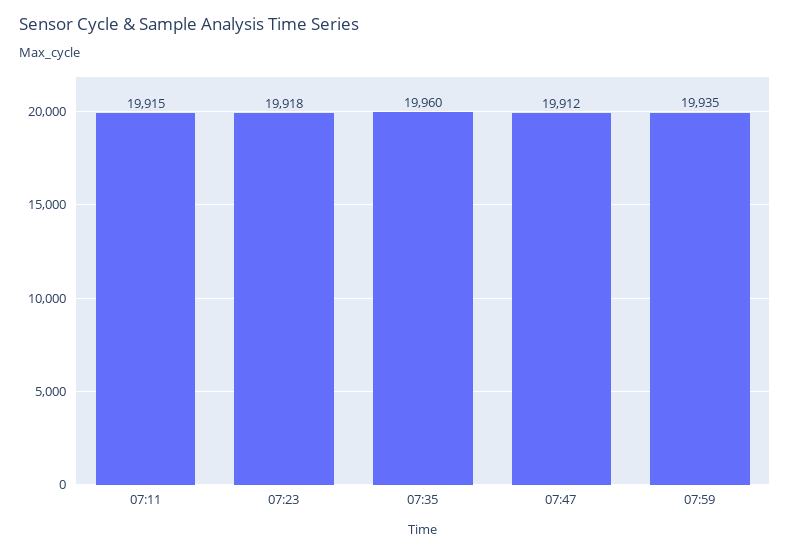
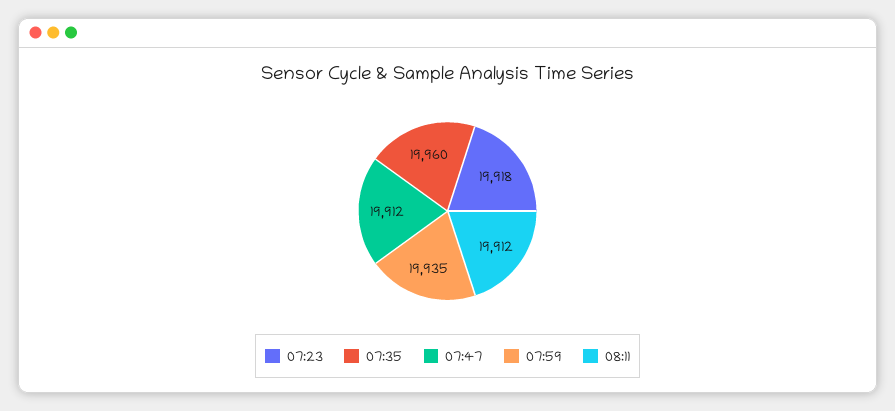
07:11: 19915 -> none
08:11: none -> 19912

